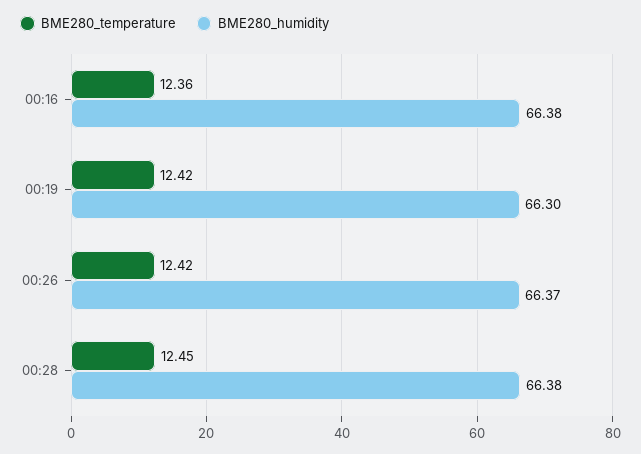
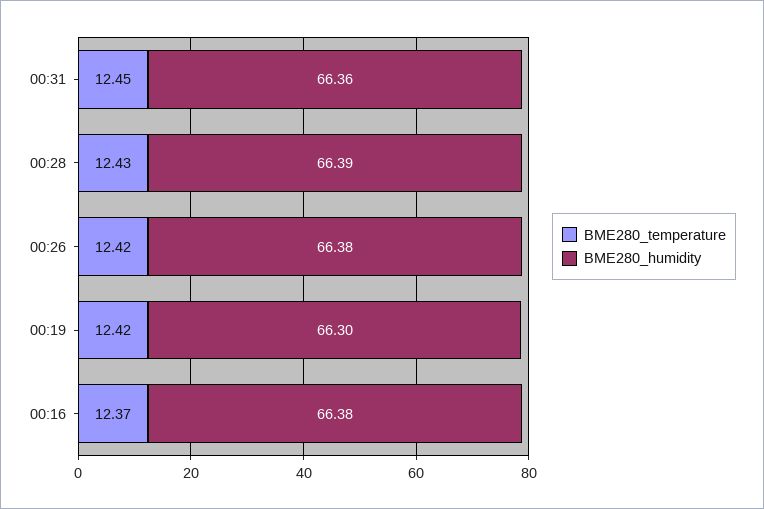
BME280_temperature, 00:16: 12.36 -> 12.37
BME280_humidity, 00:26: 66.37 -> 66.38
BME280_temperature, 00:28: 12.45 -> 12.43
BME280_humidity, 00:28: 66.38 -> 66.39
BME280_temperature, 00:31: none -> 12.45
BME280_humidity, 00:31: none -> 66.36

